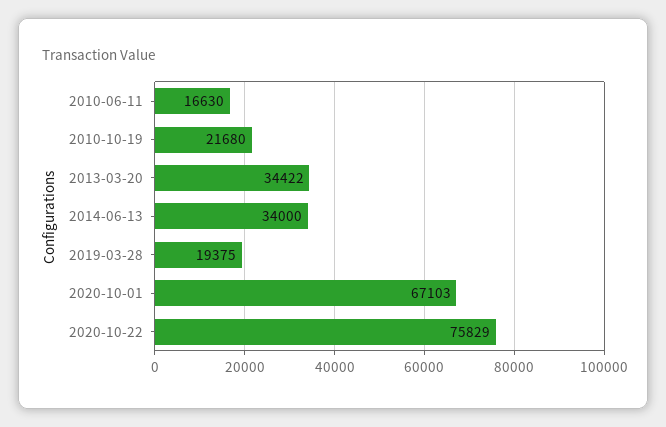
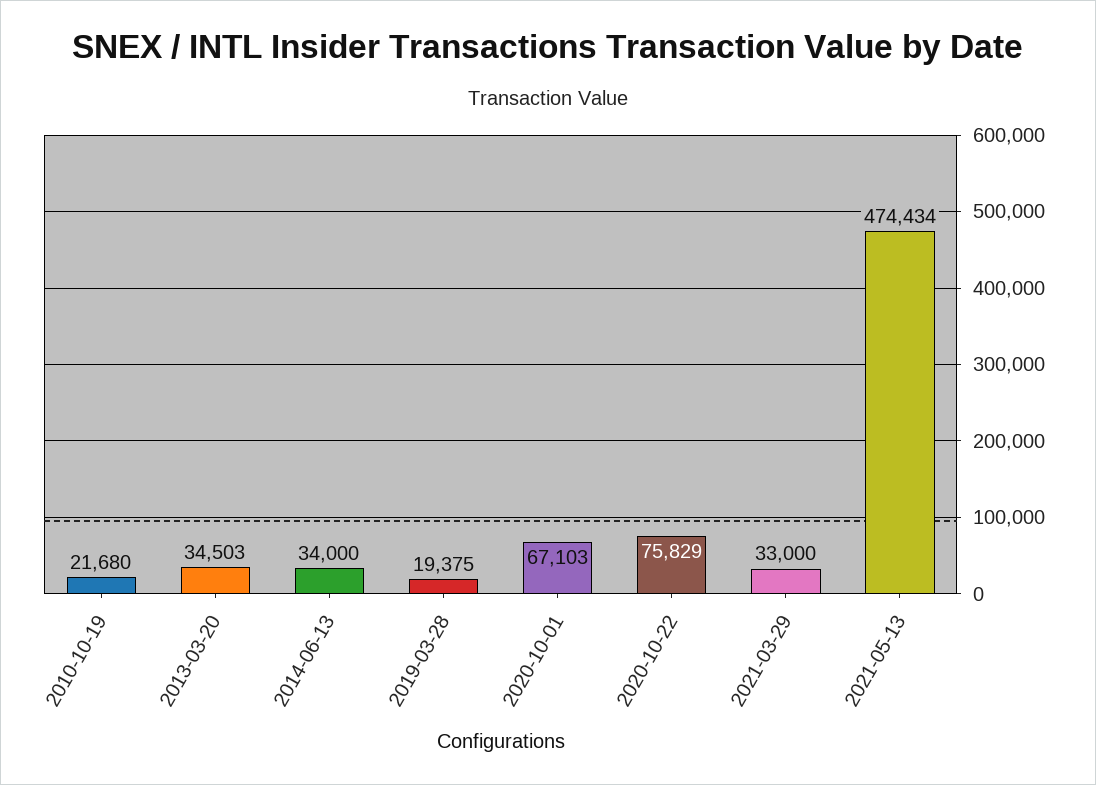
2010-06-11: 16630 -> none
2013-03-20: 34422 -> 34503
2021-03-29: none -> 33000
2021-05-13: none -> 474434

